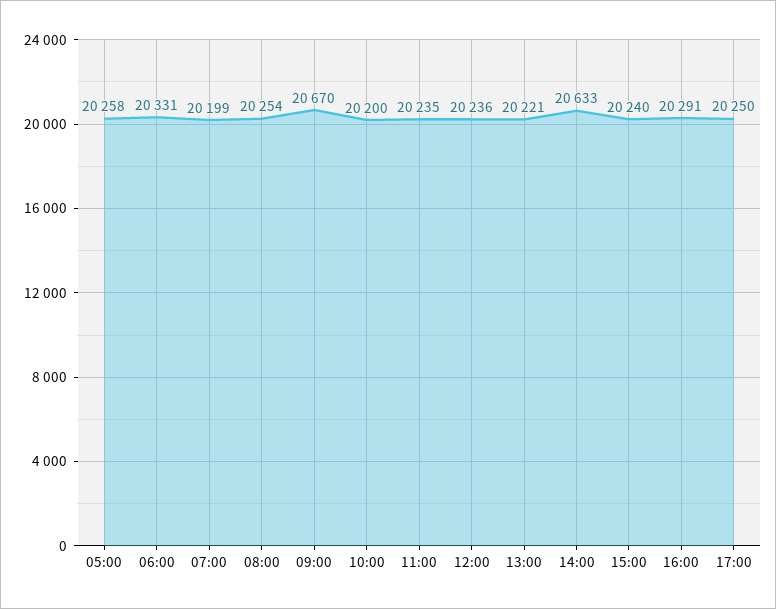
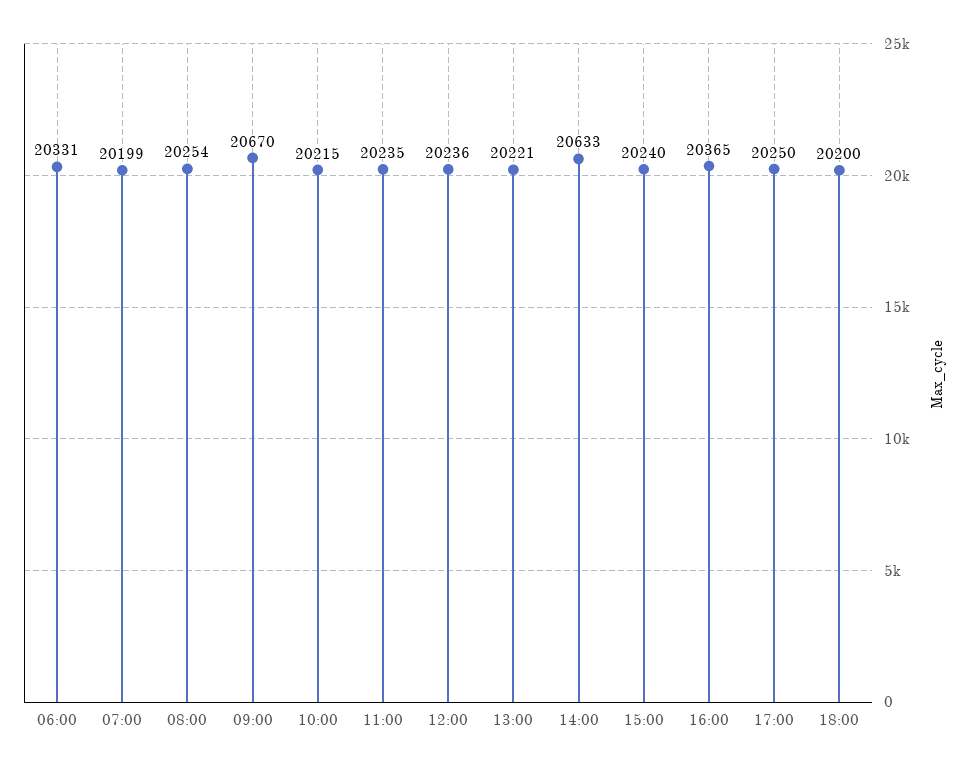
05:00: 20258 -> none
10:00: 20200 -> 20215
16:00: 20291 -> 20365
18:00: none -> 20200

